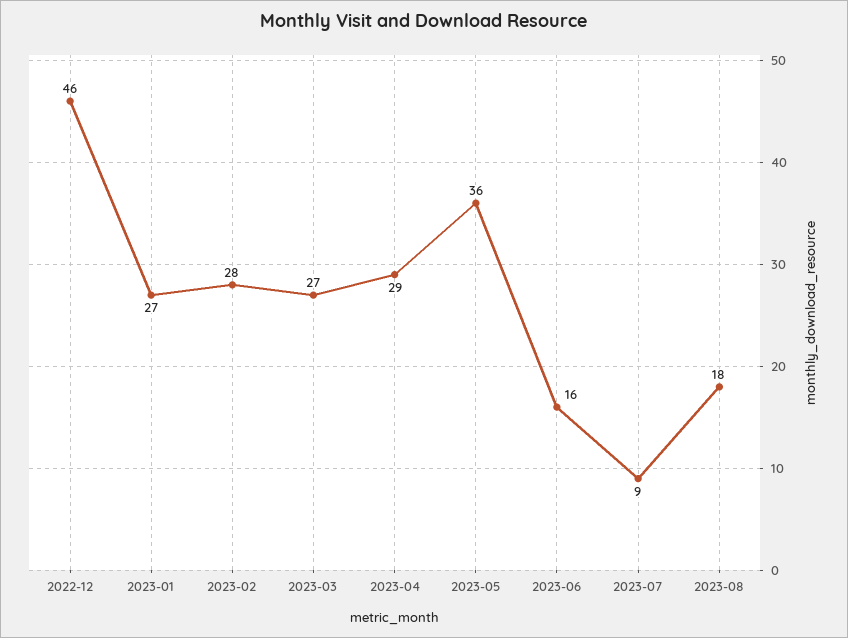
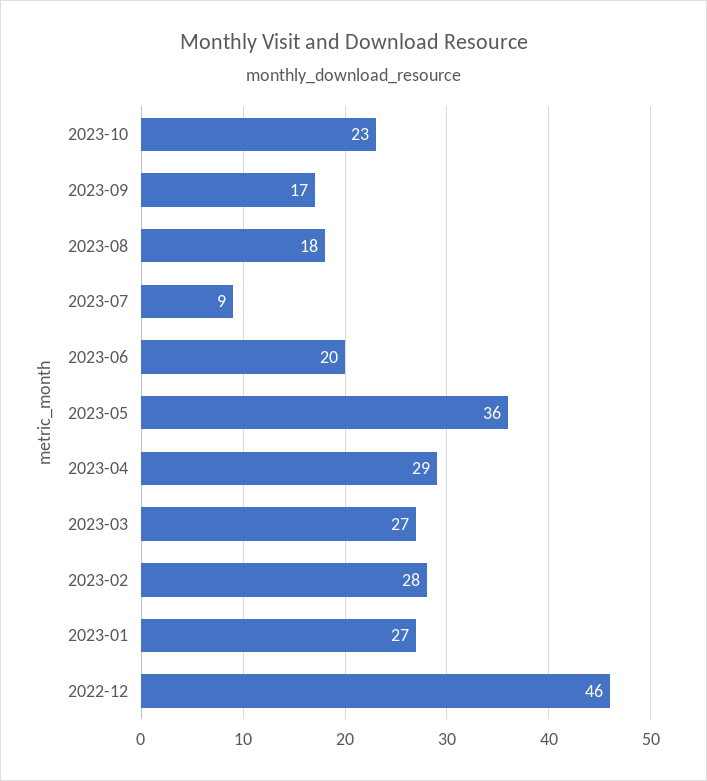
2023-06: 16 -> 20
2023-10: none -> 23
2023-09: none -> 17

